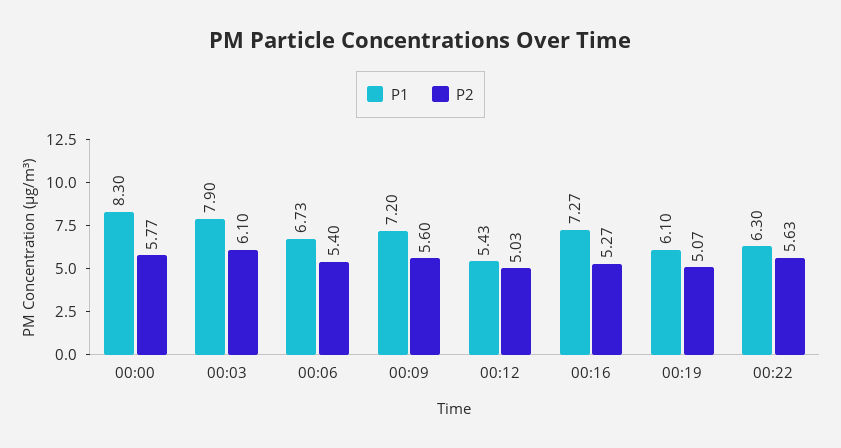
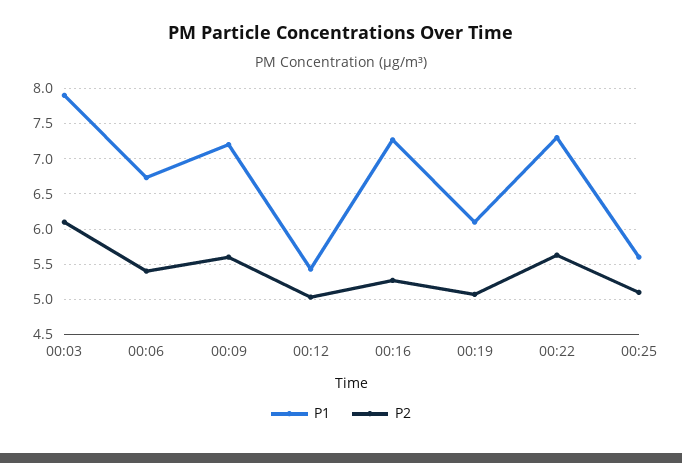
P1, 00:00: 8.3 -> none
P2, 00:00: 5.77 -> none
P1, 00:22: 6.3 -> 7.3
P1, 00:25: none -> 5.6
P2, 00:25: none -> 5.1

